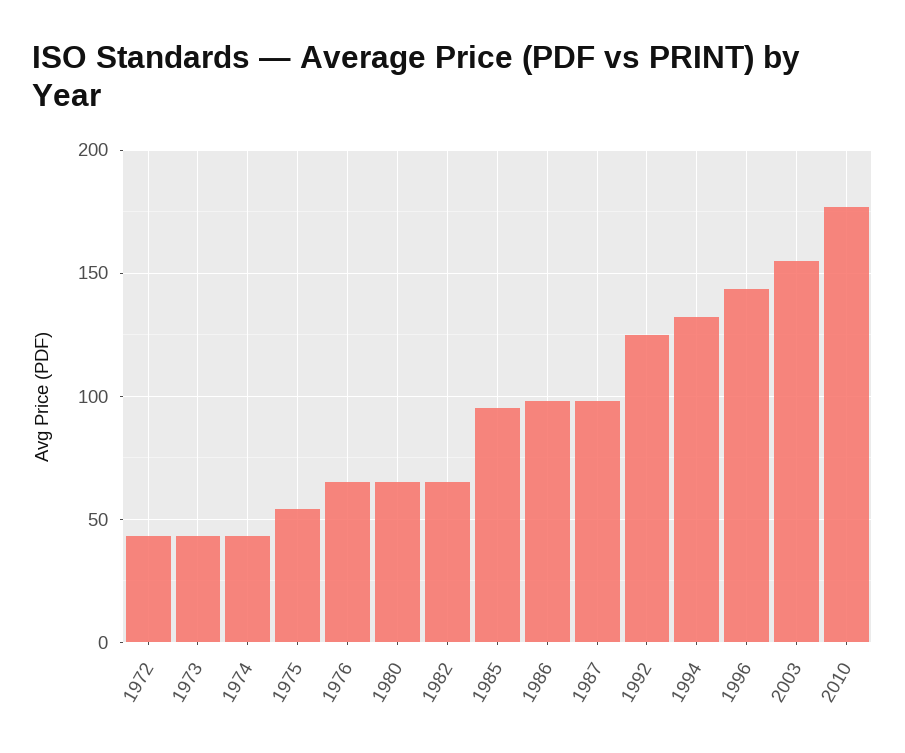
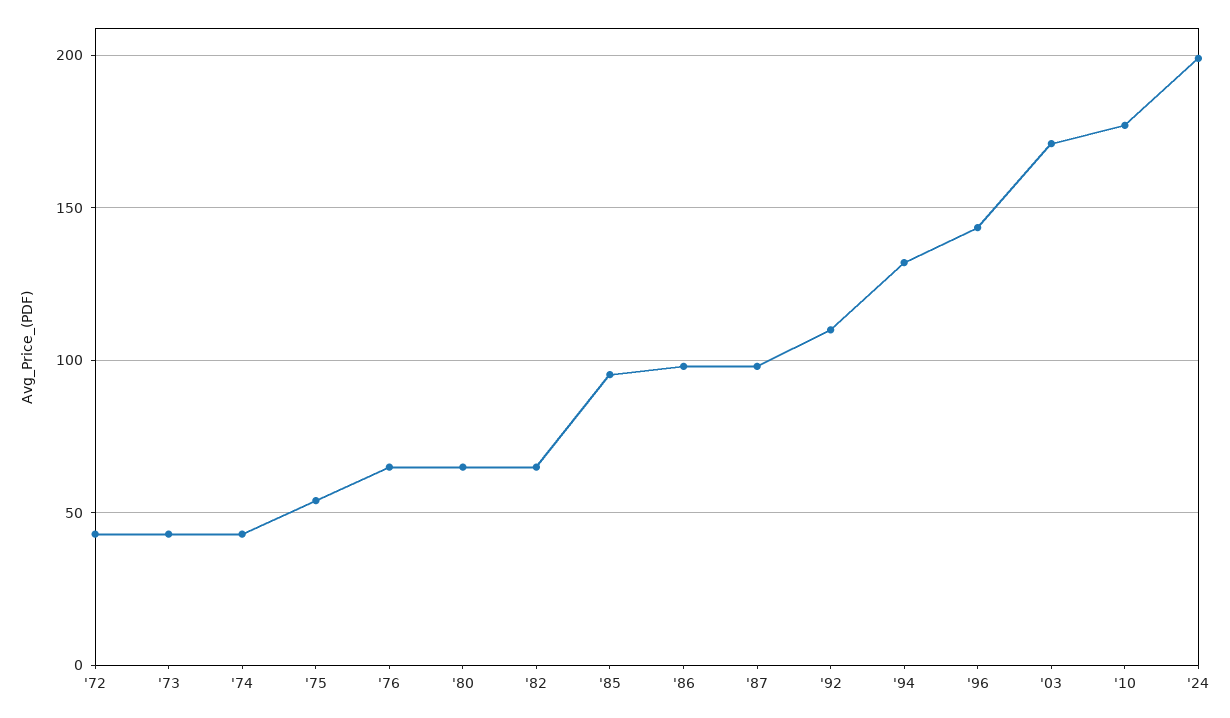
1992: 125 -> 110
2003: 155 -> 170
'24: none -> 200

